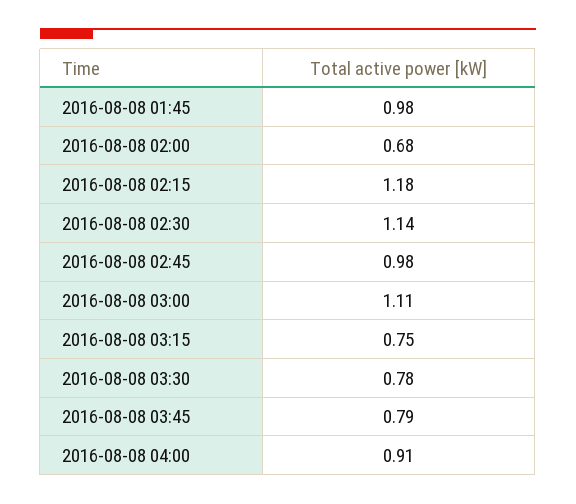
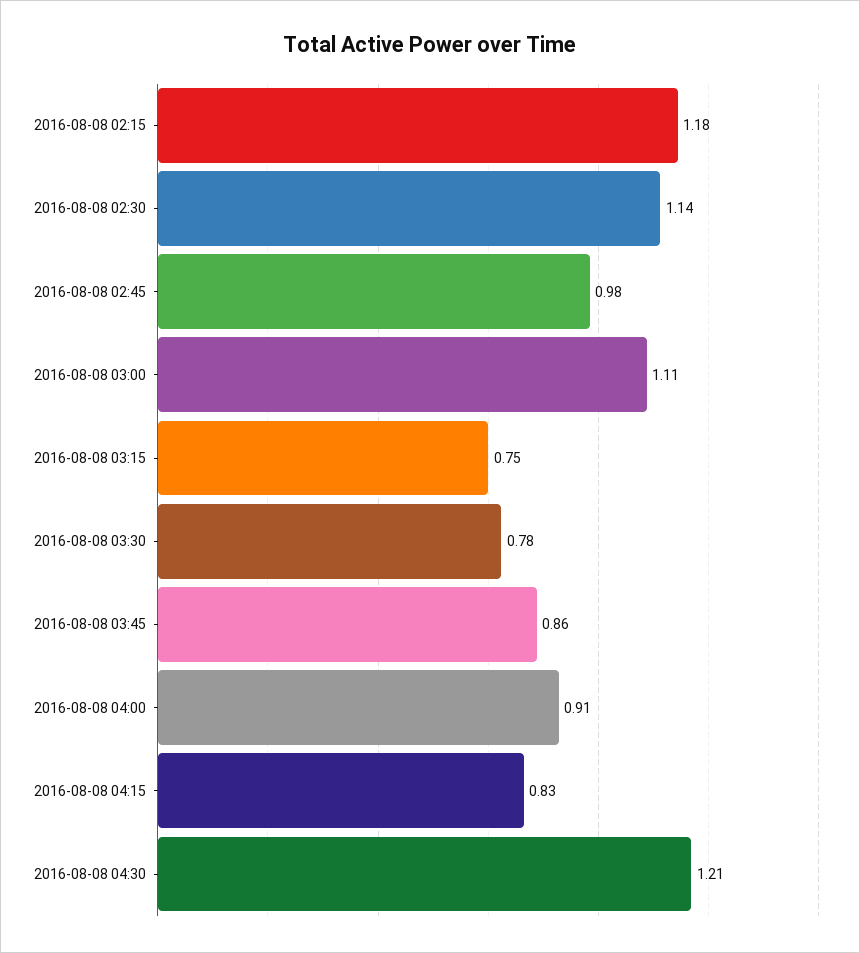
2016-08-08 01:45: 0.98 -> none
2016-08-08 02:00: 0.68 -> none
2016-08-08 03:45: 0.79 -> 0.86
2016-08-08 04:15: none -> 0.83
2016-08-08 04:30: none -> 1.21

